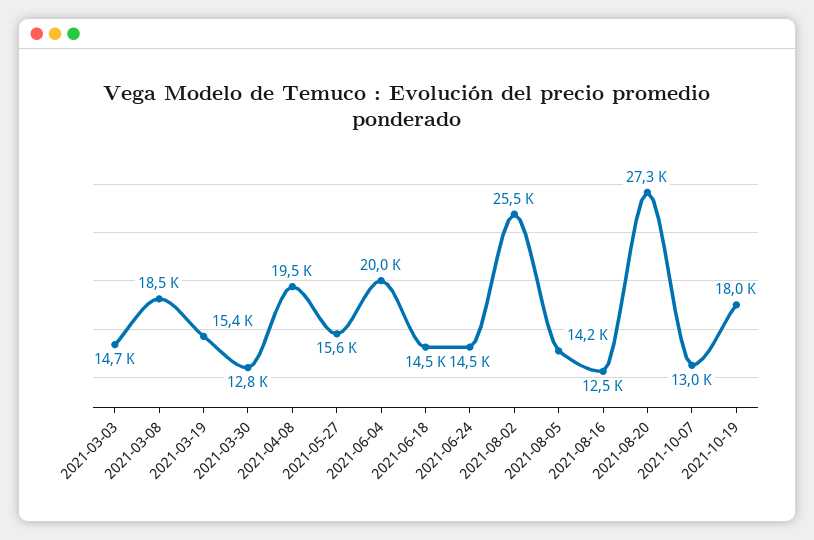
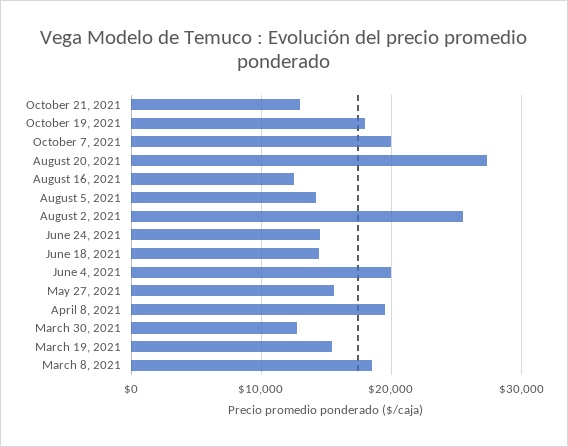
2021-03-03: 14700 -> none
2021-10-07: 13000 -> 20000
October 21, 2021: none -> 13000

